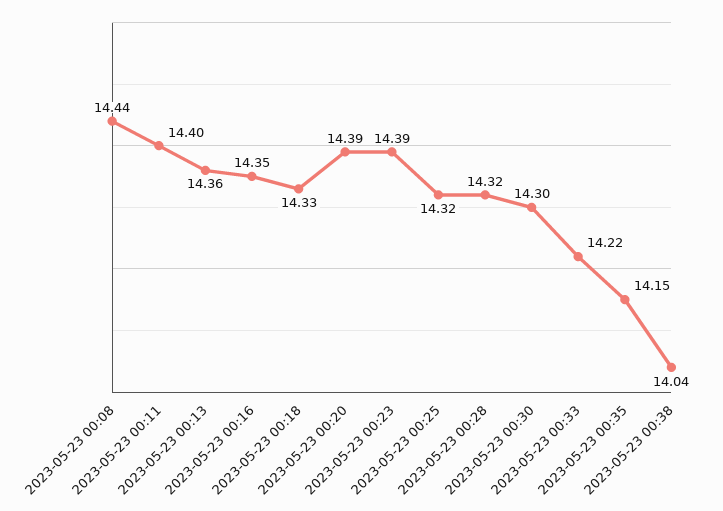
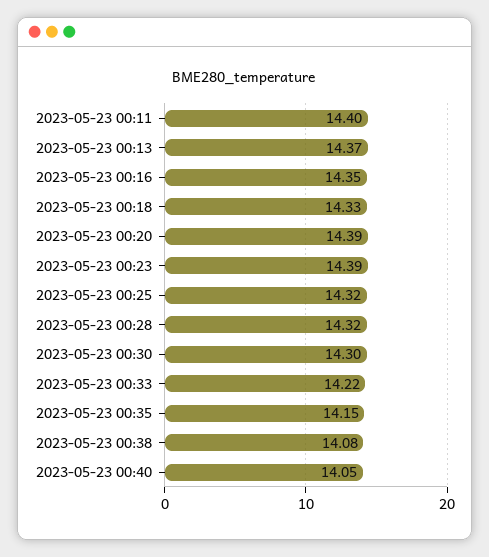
2023-05-23 00:08: 14.44 -> none
2023-05-23 00:13: 14.36 -> 14.37
2023-05-23 00:38: 14.04 -> 14.08
2023-05-23 00:40: none -> 14.05

